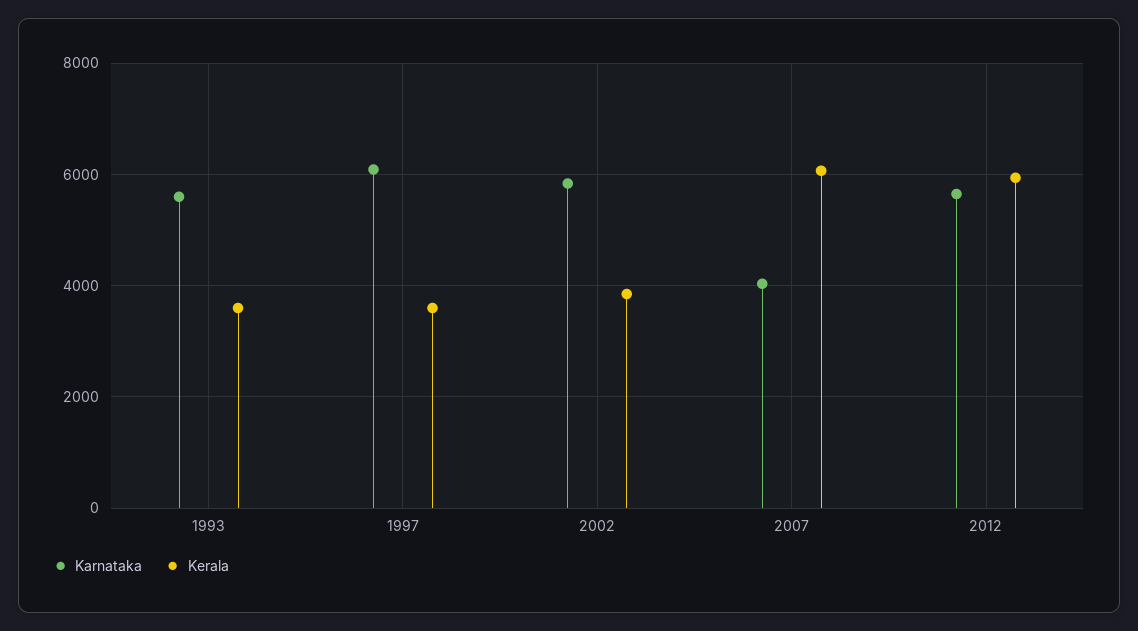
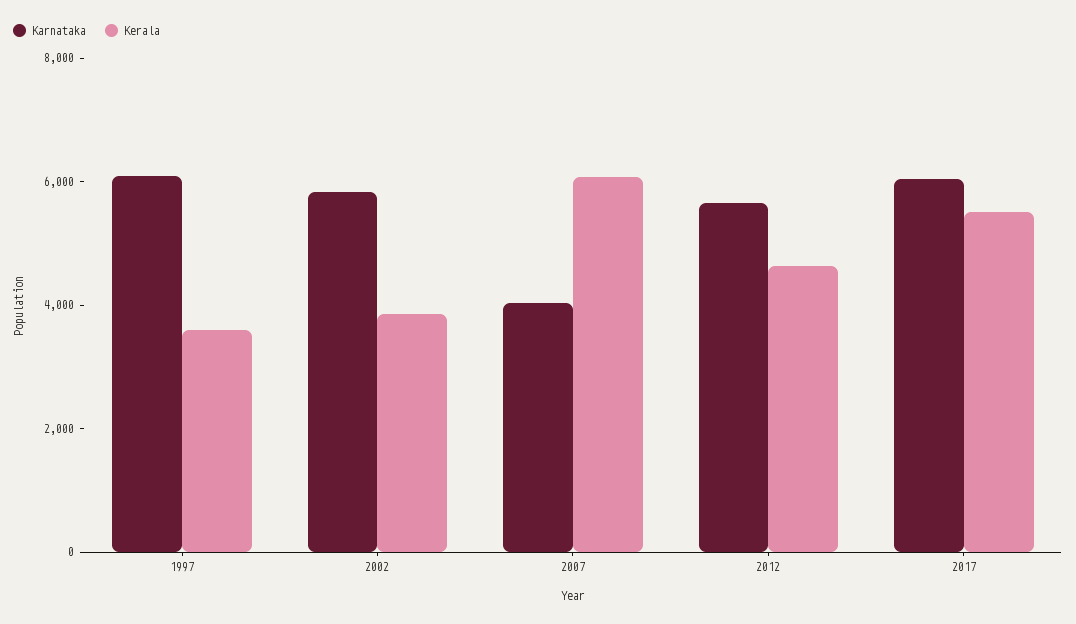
Karnataka, 1993: 5600 -> none
Kerala, 1993: 3600 -> none
Kerala, 2012: 6000 -> 4500
Karnataka, 2017: none -> 6000
Kerala, 2017: none -> 5500

